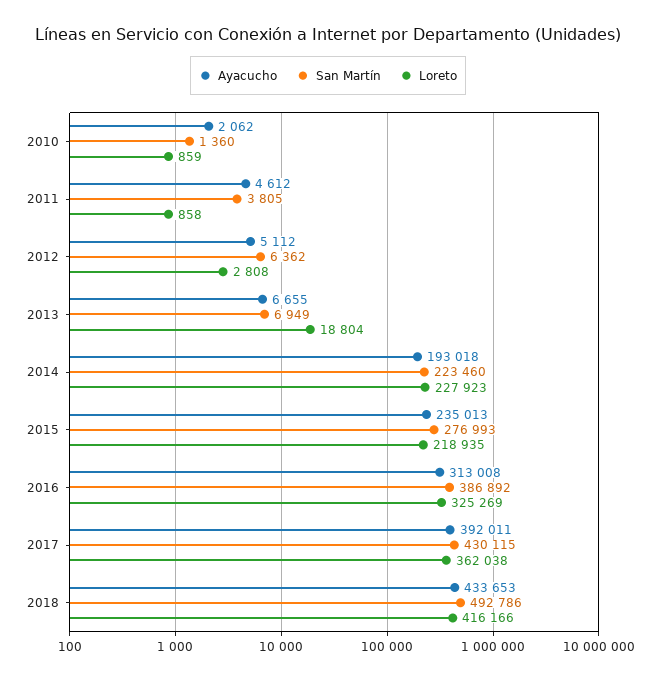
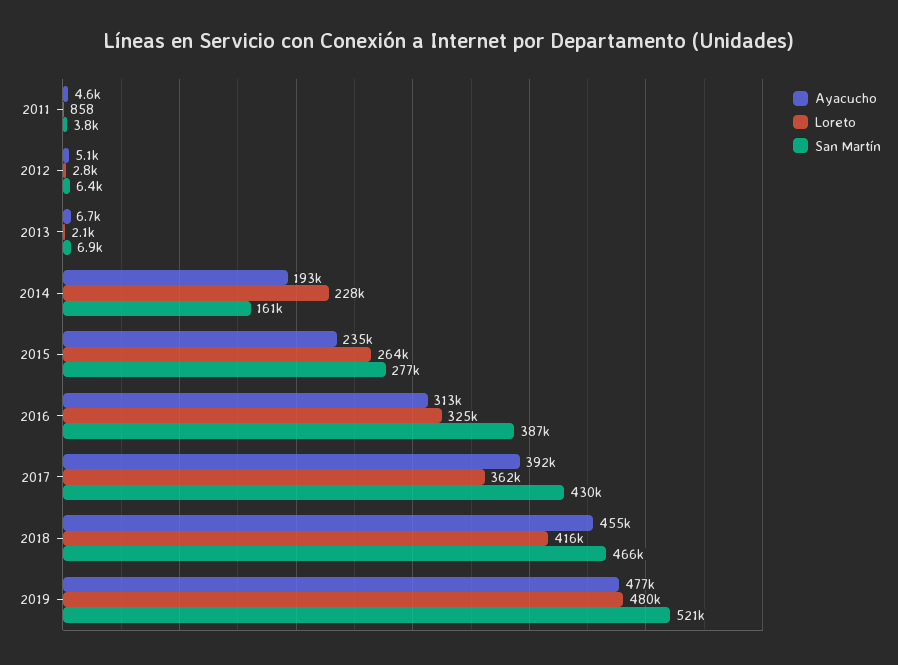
Ayacucho, 2010: 2062 -> none
San Martín, 2010: 1360 -> none
Loreto, 2010: 859 -> none
Loreto, 2013: 18804 -> 2100
San Martín, 2014: 223460 -> 161000
Loreto, 2015: 218935 -> 264000
Ayacucho, 2018: 433653 -> 455000
San Martín, 2018: 492786 -> 466000
Ayacucho, 2019: none -> 477000
Loreto, 2019: none -> 480000
San Martín, 2019: none -> 521000

